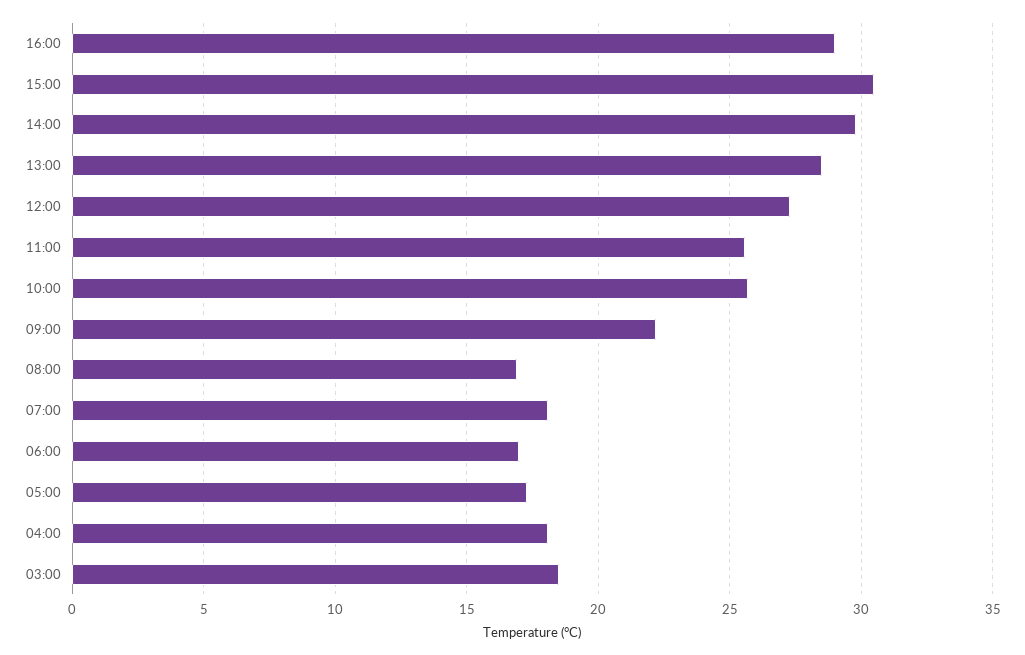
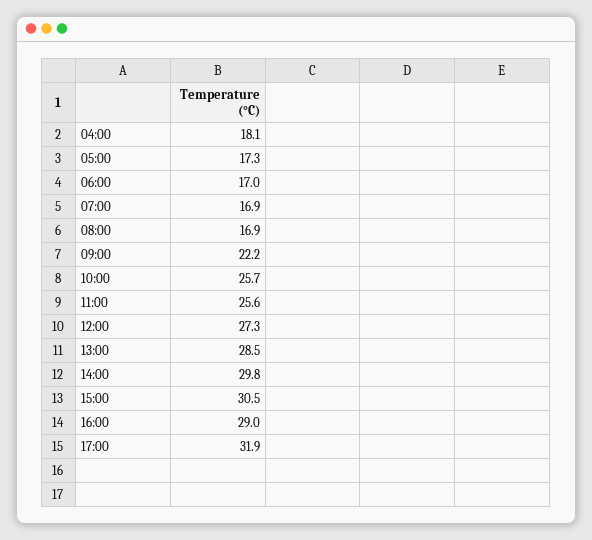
07:00: 18 -> 16.9
03:00: 18.5 -> none
17:00: none -> 31.9

